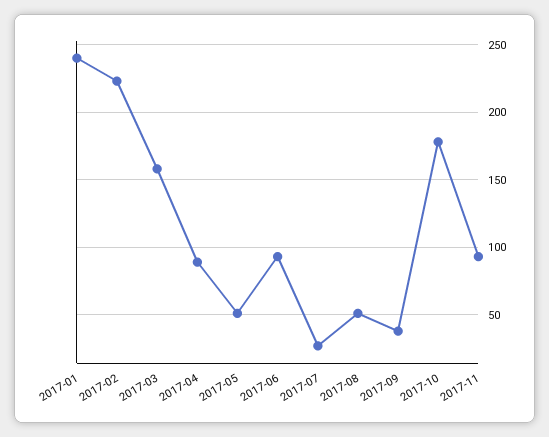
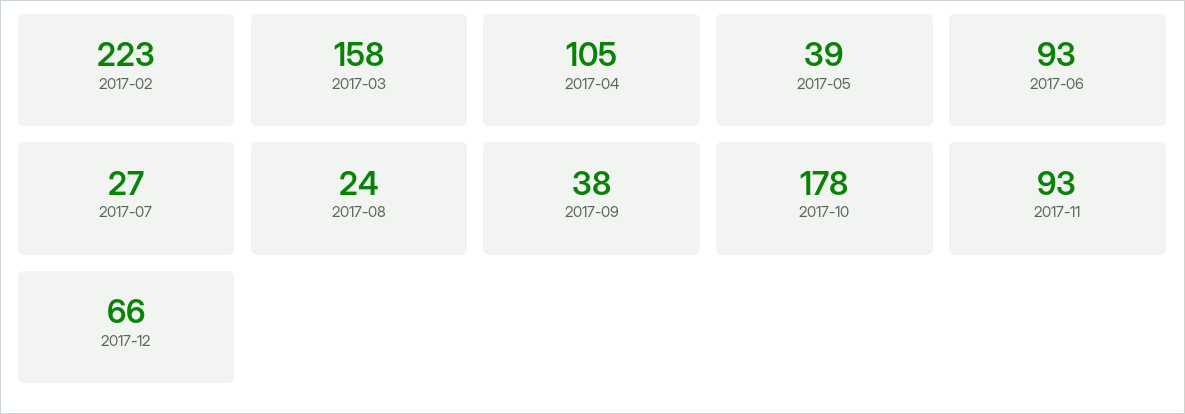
2017-01: 240 -> none
2017-04: 90 -> 105
2017-05: 50 -> 39
2017-08: 50 -> 24
2017-12: none -> 66

